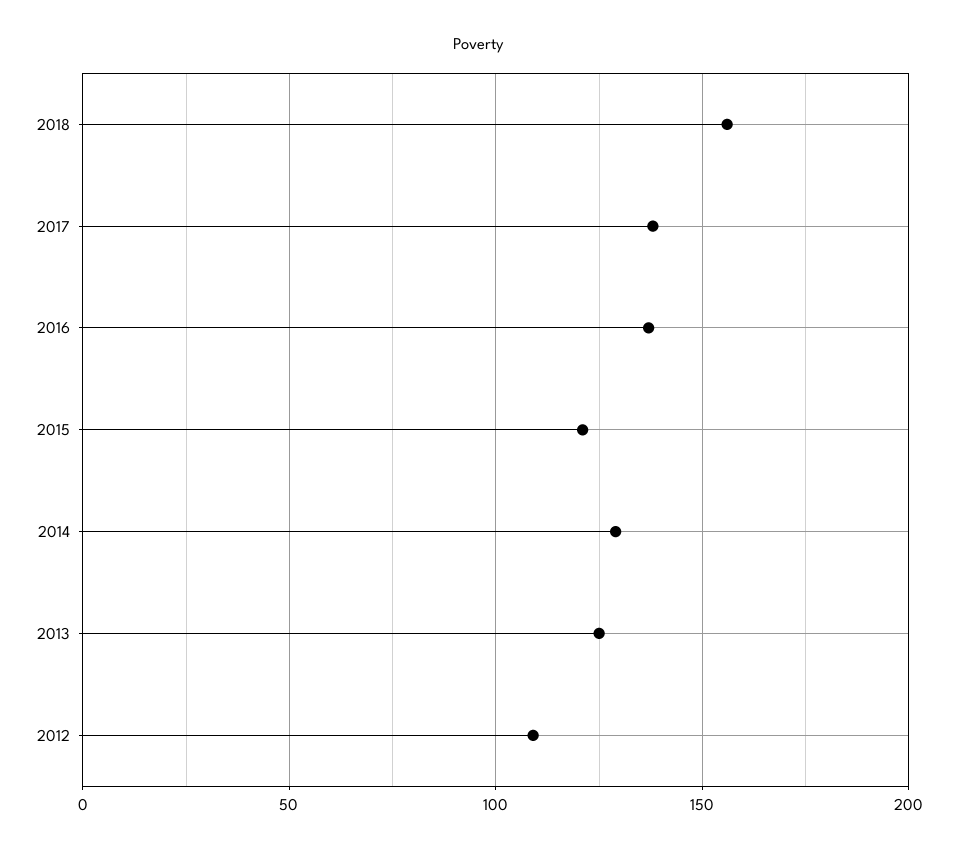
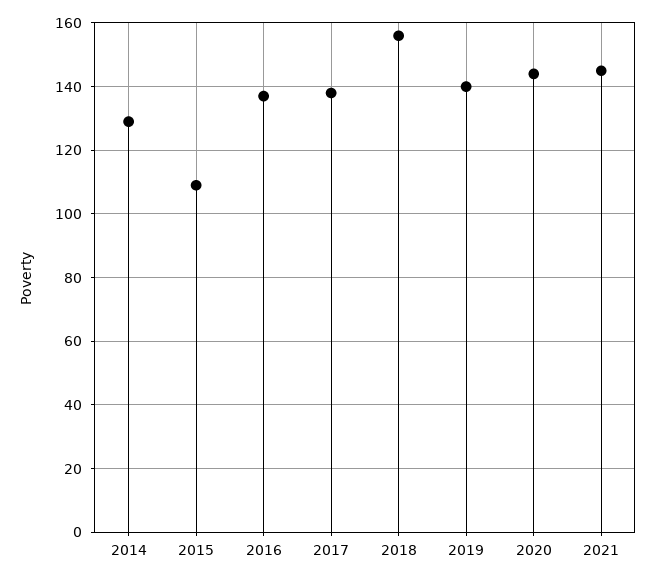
2015: 120 -> 110
2013: 125 -> none
2012: 110 -> none
2019: none -> 140
2020: none -> 145
2021: none -> 145

